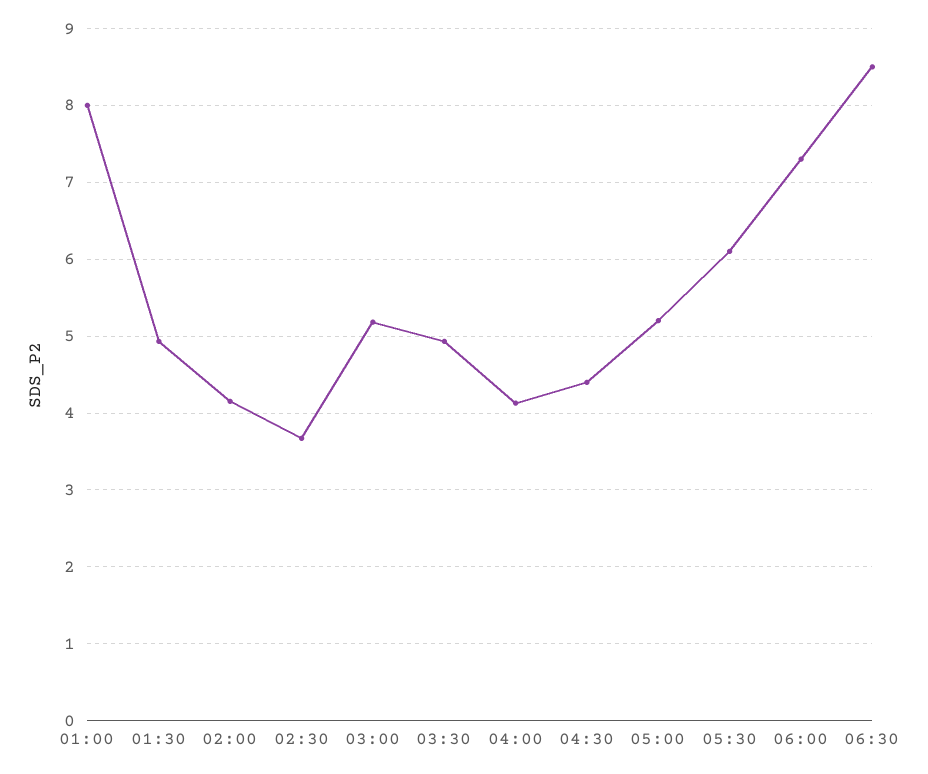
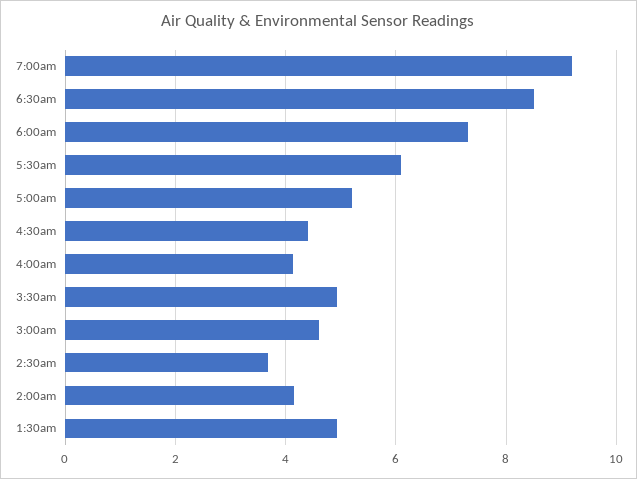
01:00: 8 -> none
03:00: 5.2 -> 4.6
7:00am: none -> 9.2

